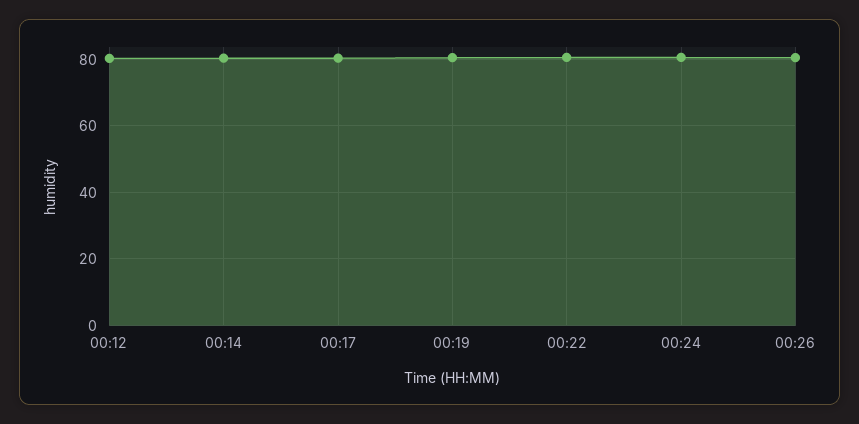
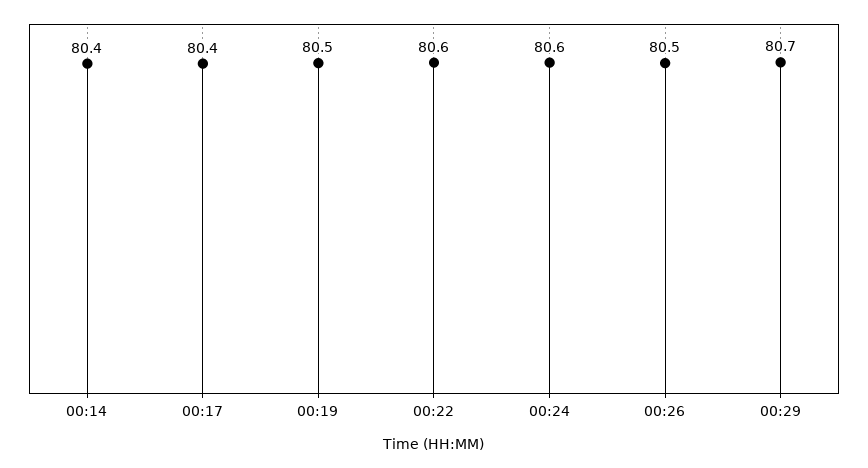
00:12: 80 -> none
00:29: none -> 80.7

